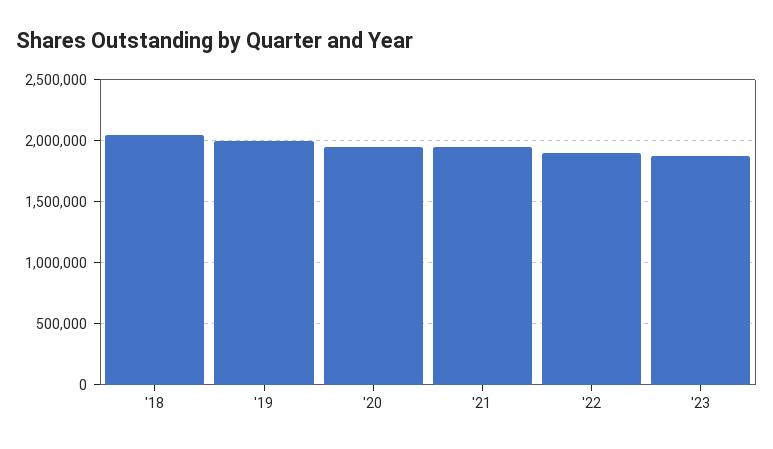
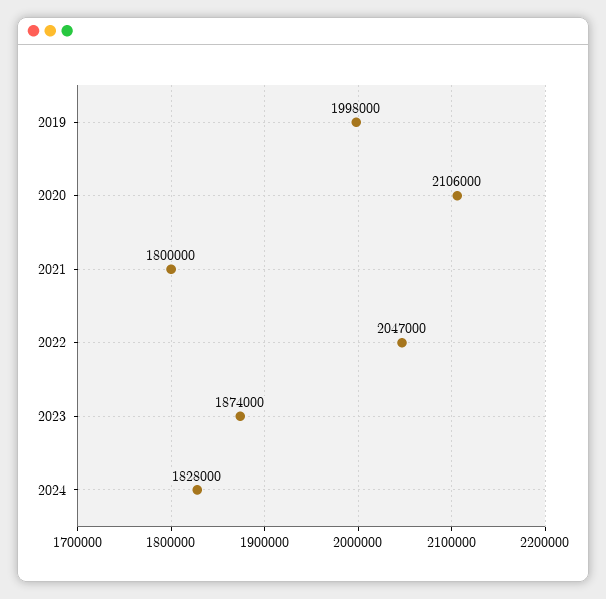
'18: 2050000 -> none
'20: 1950000 -> 2106000
'21: 1950000 -> 1800000
'22: 1900000 -> 2047000
2024: none -> 1828000

